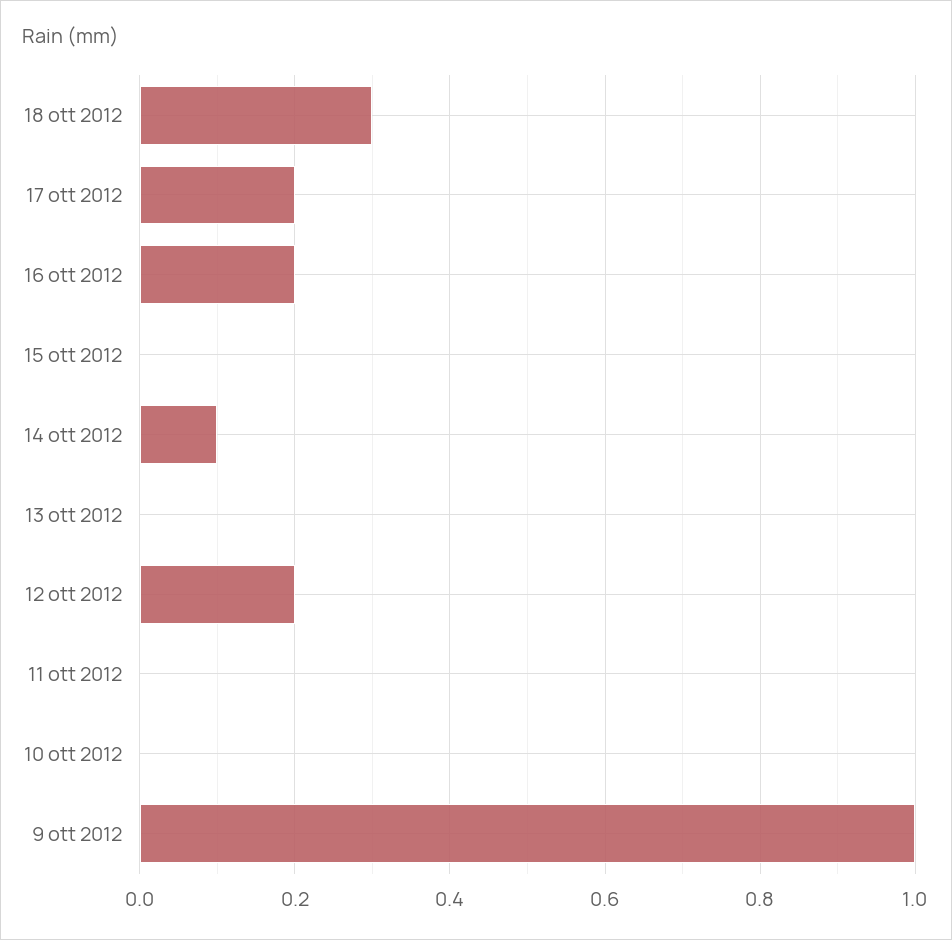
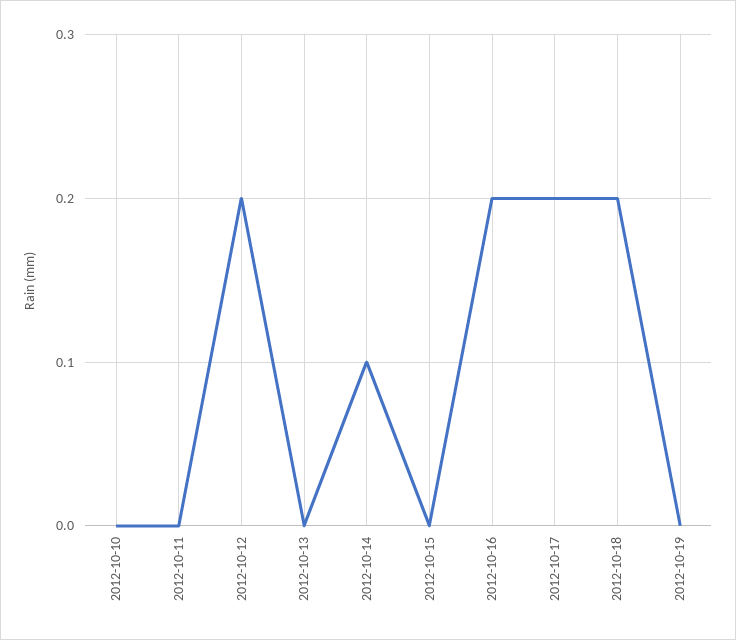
18 ott 2012: 0.3 -> 0.2
9 ott 2012: 1 -> none
2012-10-19: none -> 0

